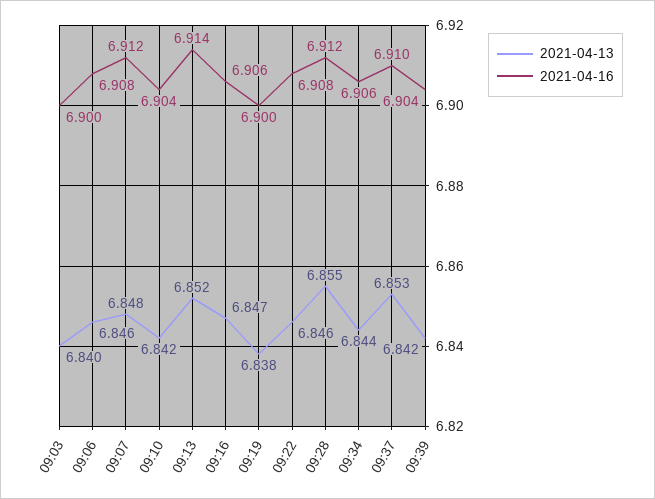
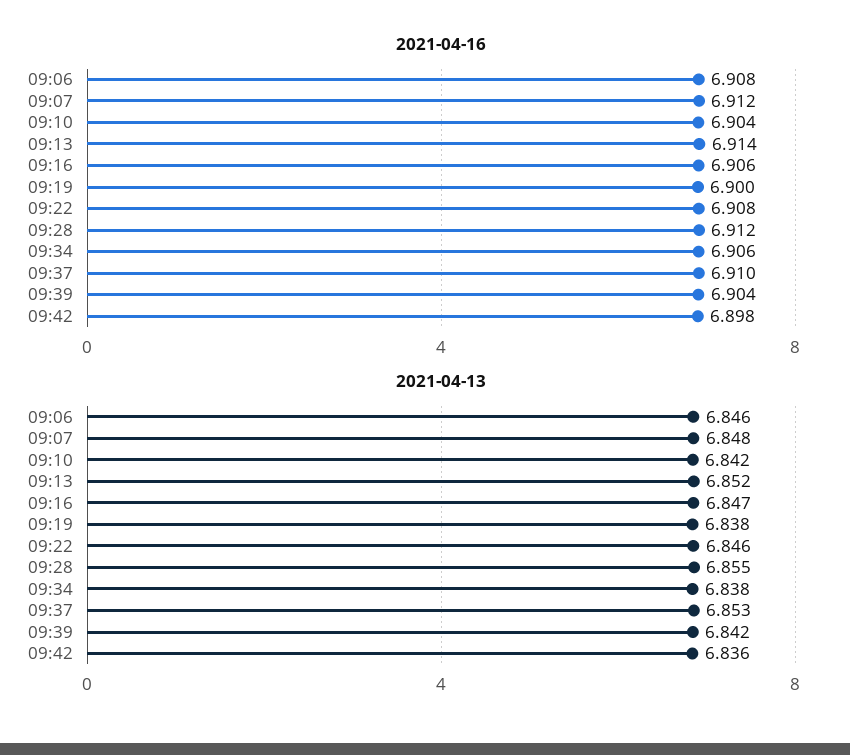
2021-04-13, 09:03: 6.84 -> none
2021-04-16, 09:03: 6.9 -> none
2021-04-13, 09:34: 6.844 -> 6.838
2021-04-16, 09:42: none -> 6.898
2021-04-13, 09:42: none -> 6.836

